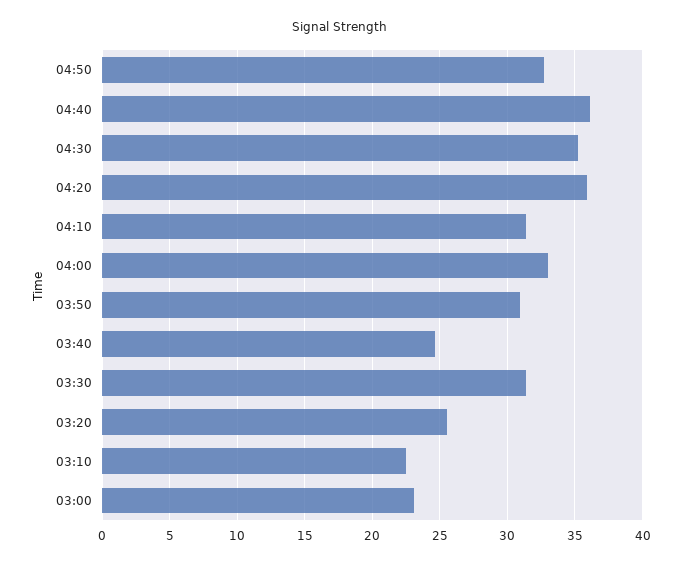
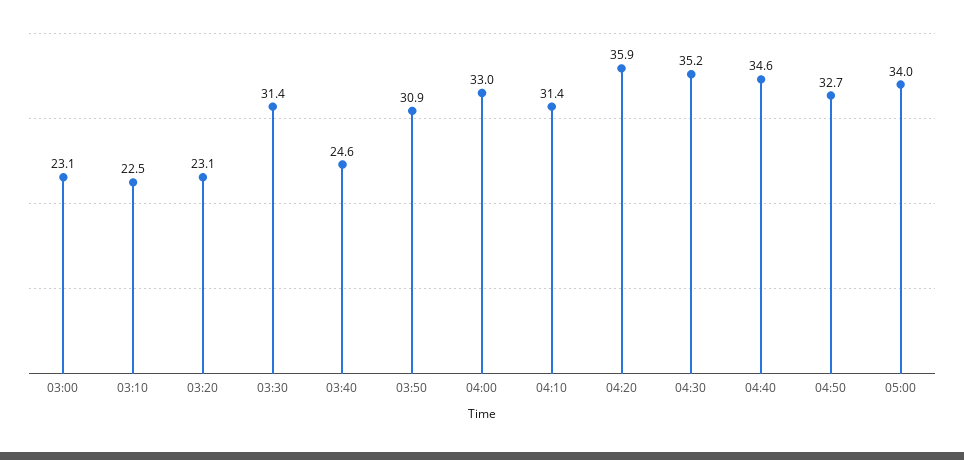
04:40: 36 -> 34.6
03:20: 25.5 -> 23.1
05:00: none -> 34

